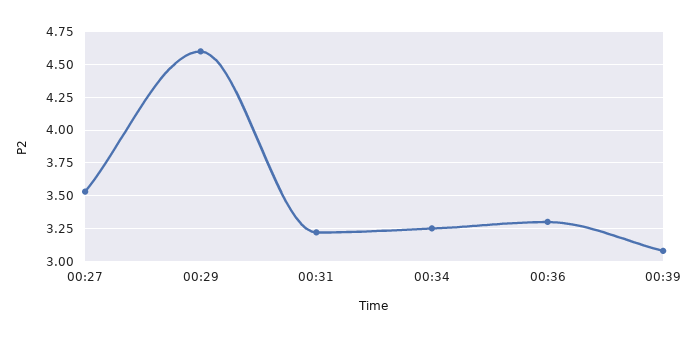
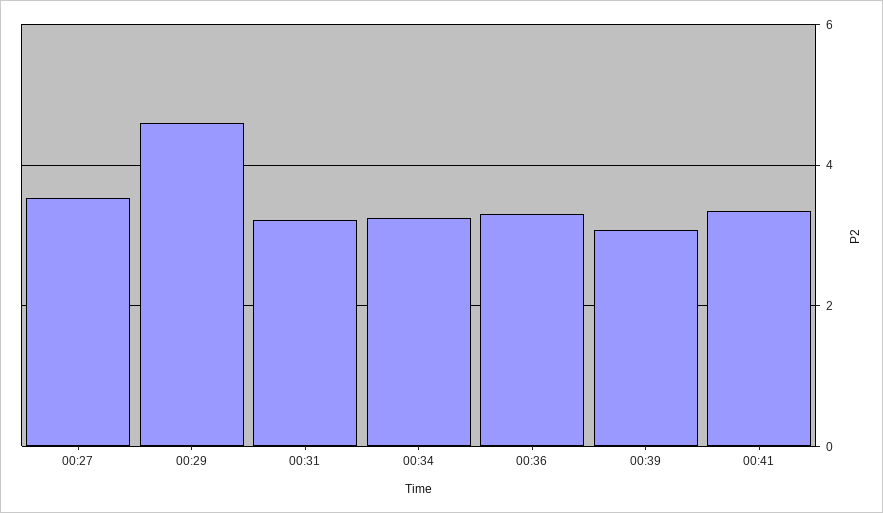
00:41: none -> 3.4

